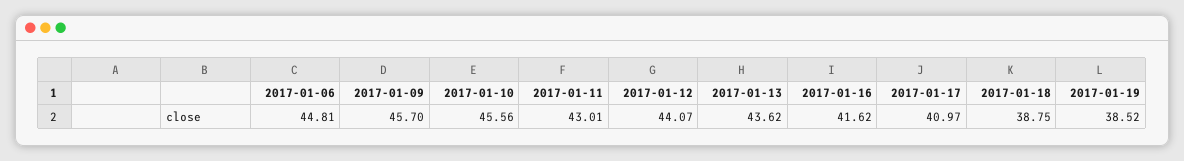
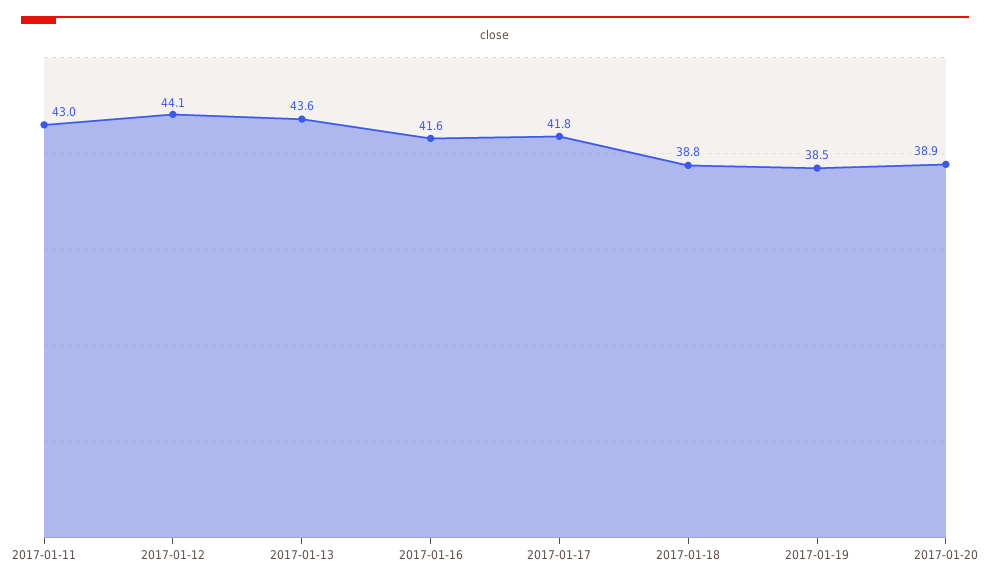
2017-01-06: 44.81 -> none
2017-01-09: 45.7 -> none
2017-01-10: 45.56 -> none
2017-01-17: 40.97 -> 41.8
2017-01-20: none -> 38.9

